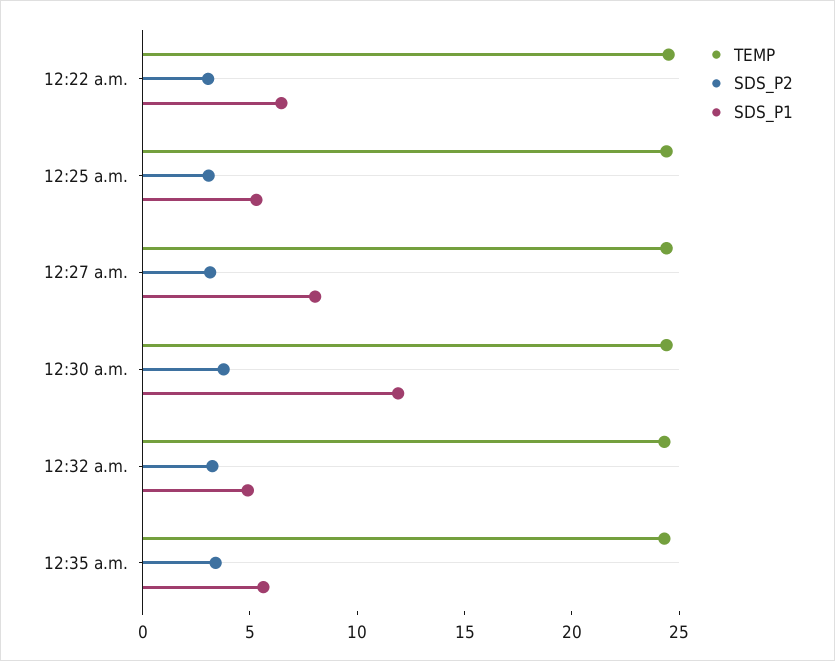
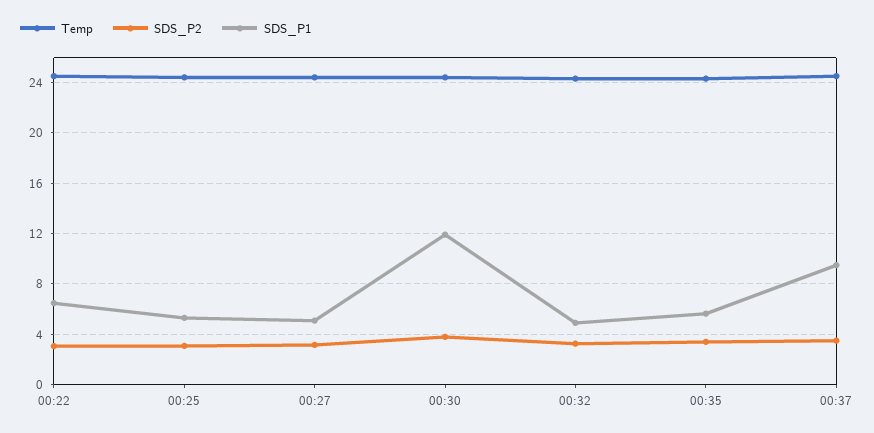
SDS_P1, 12:27 a.m.: 8 -> 5
TEMP, 00:37: none -> 24.5
SDS_P2, 00:37: none -> 3.5
SDS_P1, 00:37: none -> 9.5

